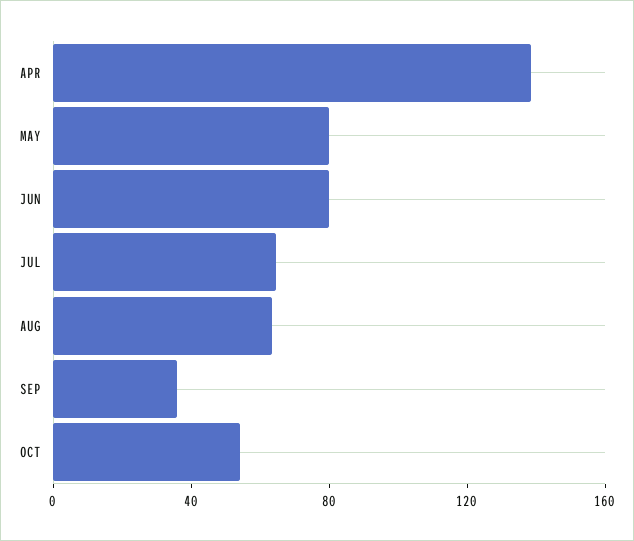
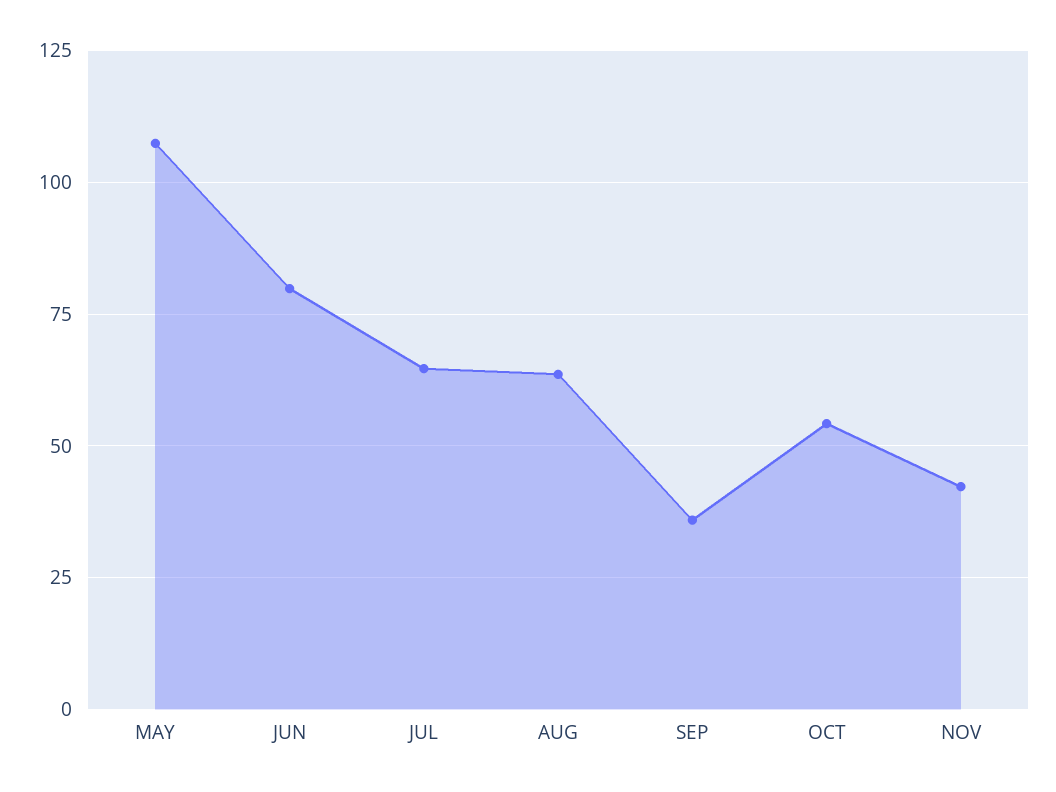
APR: 140 -> none
MAY: 80 -> 107.5
NOV: none -> 42.5

